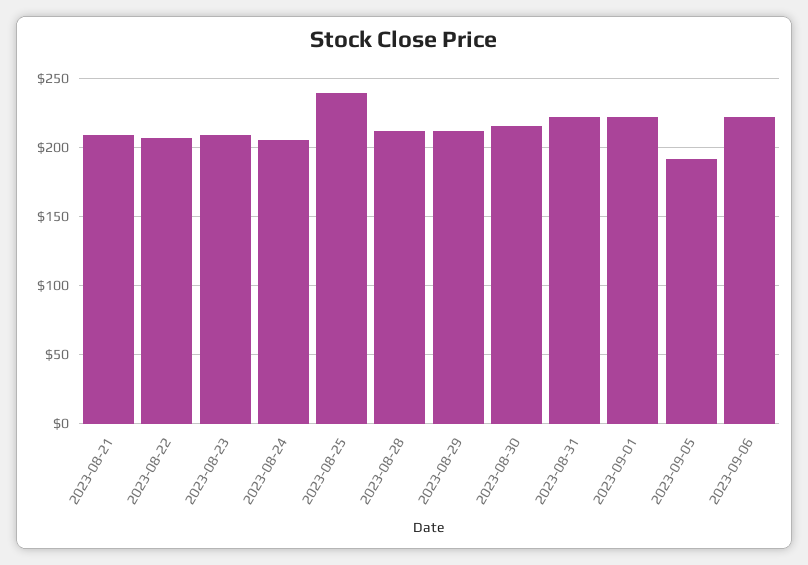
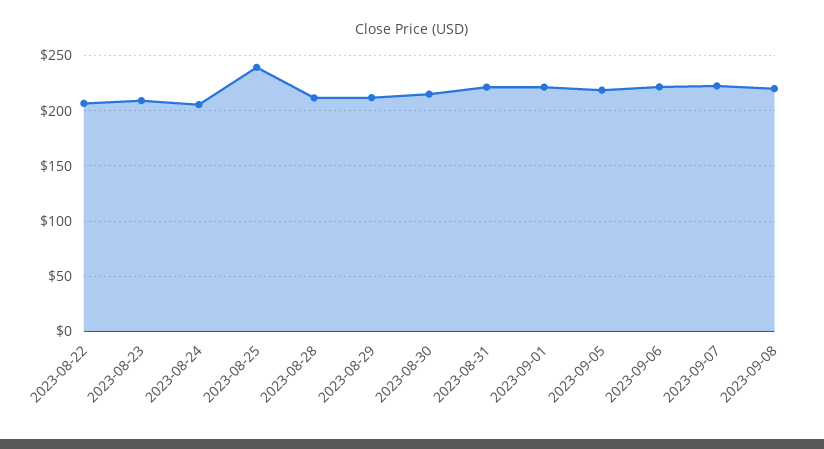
2023-08-21: 210 -> none
2023-09-05: 190 -> 220
2023-09-07: none -> 220
2023-09-08: none -> 220

